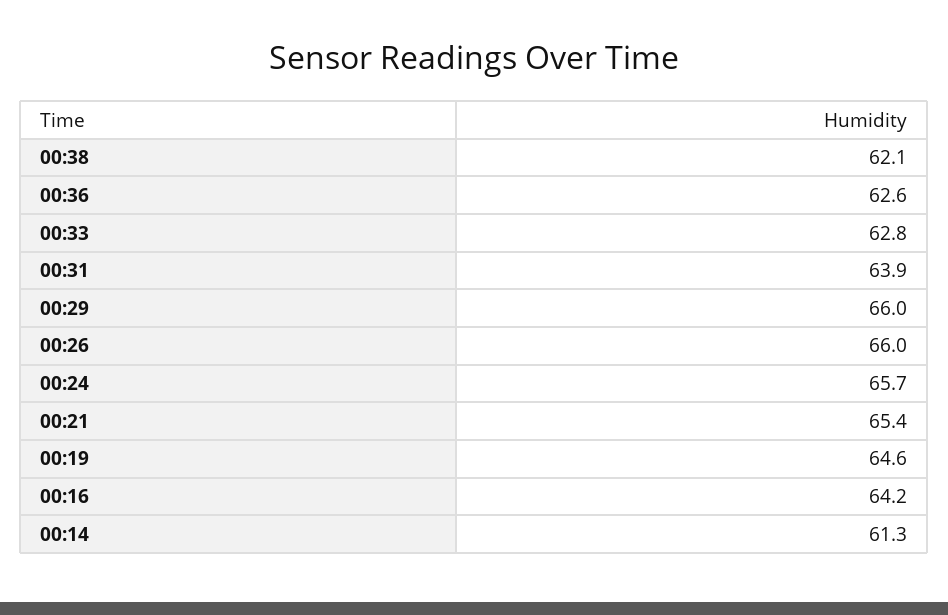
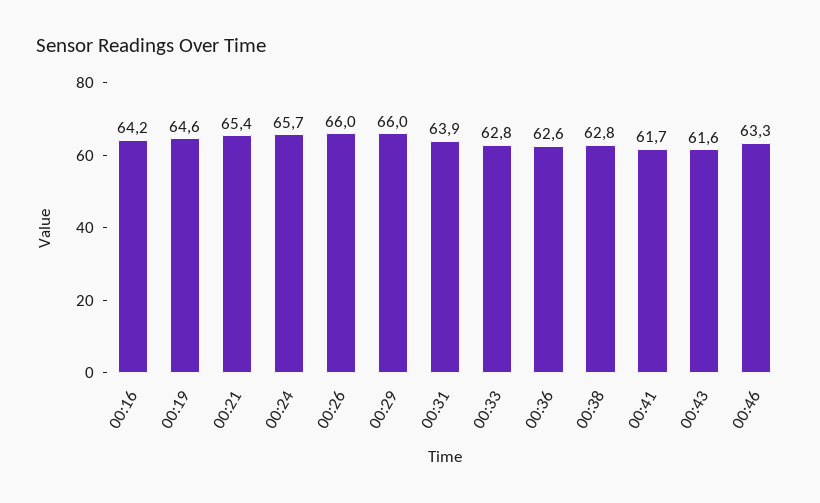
00:38: 62.1 -> 62.8
00:14: 61.3 -> none
00:41: none -> 61.7
00:43: none -> 61.6
00:46: none -> 63.3

